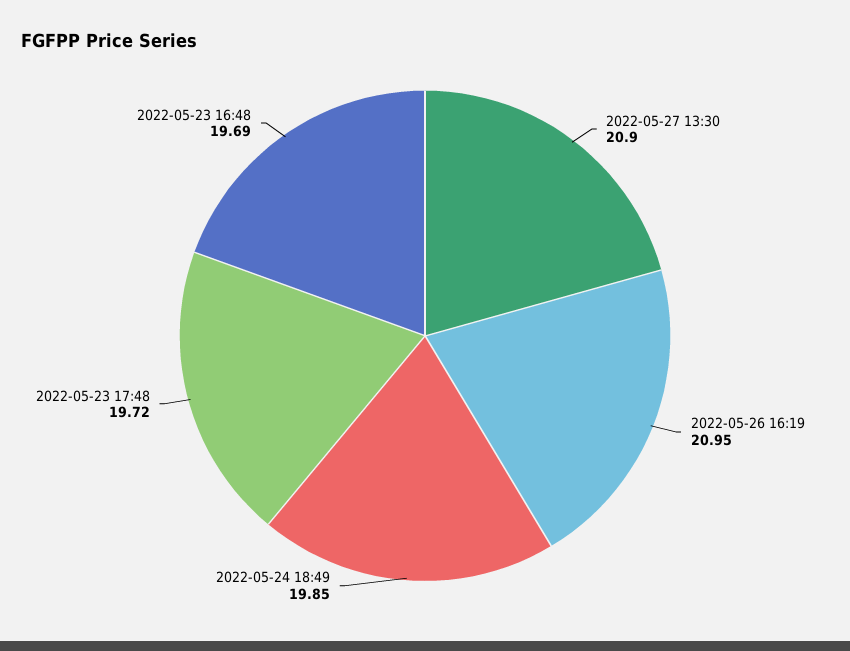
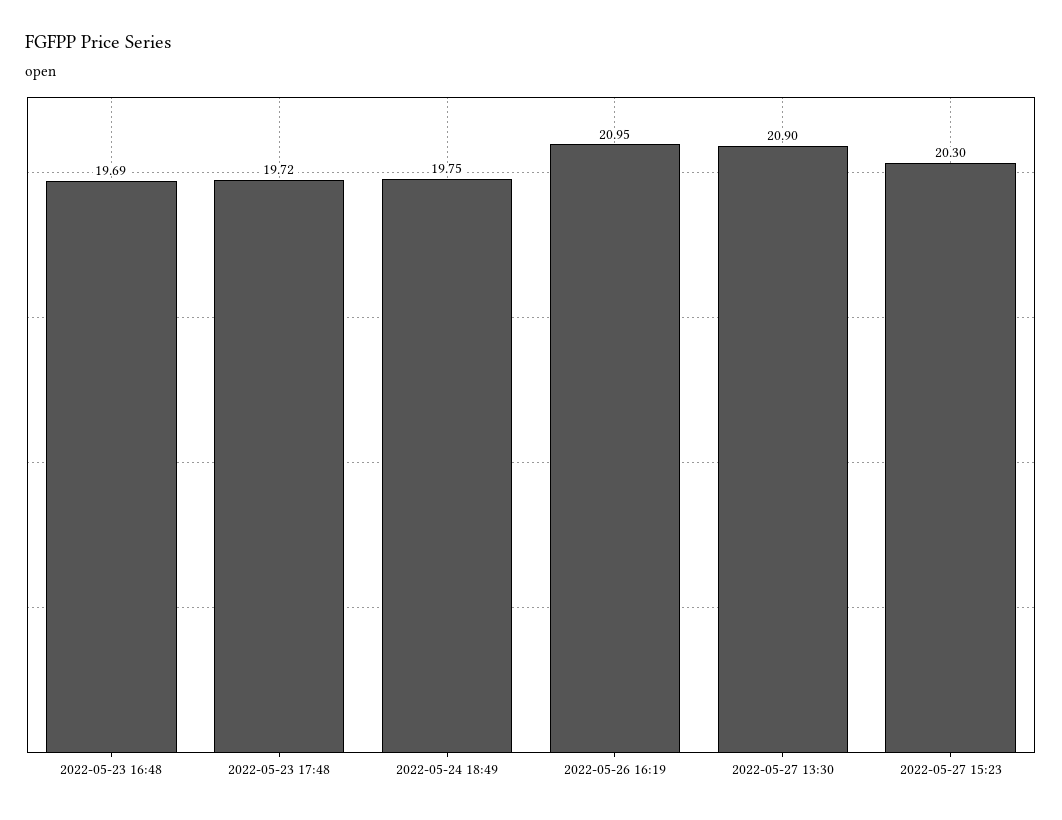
2022-05-24 18:49: 19.85 -> 19.75
2022-05-27 15:23: none -> 20.3

